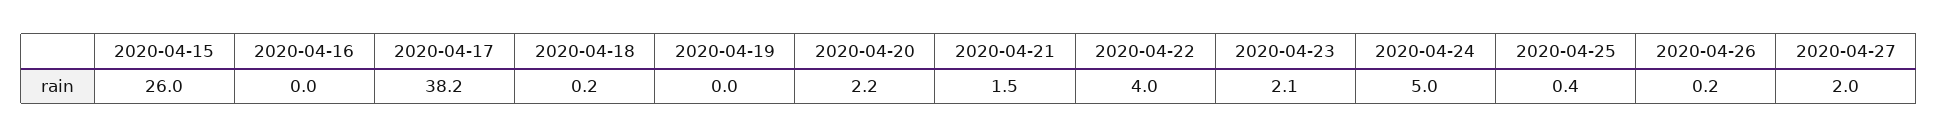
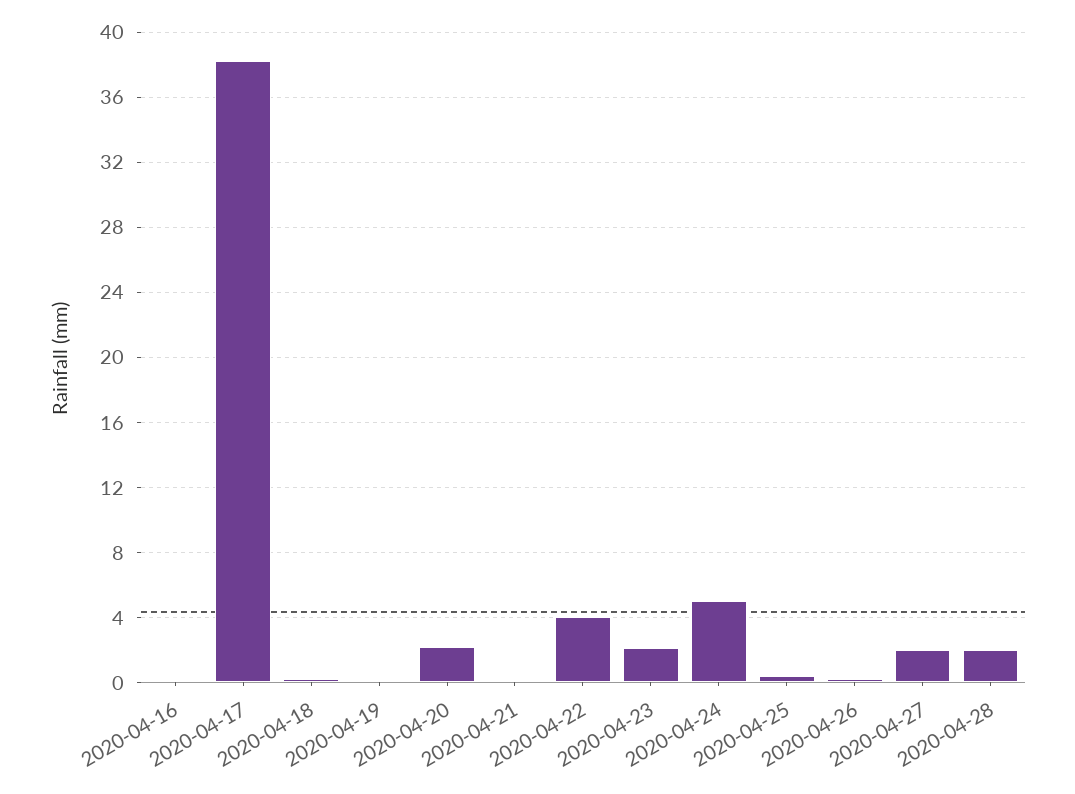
2020-04-15: 26 -> none
2020-04-21: 1.5 -> 0
2020-04-28: none -> 2

